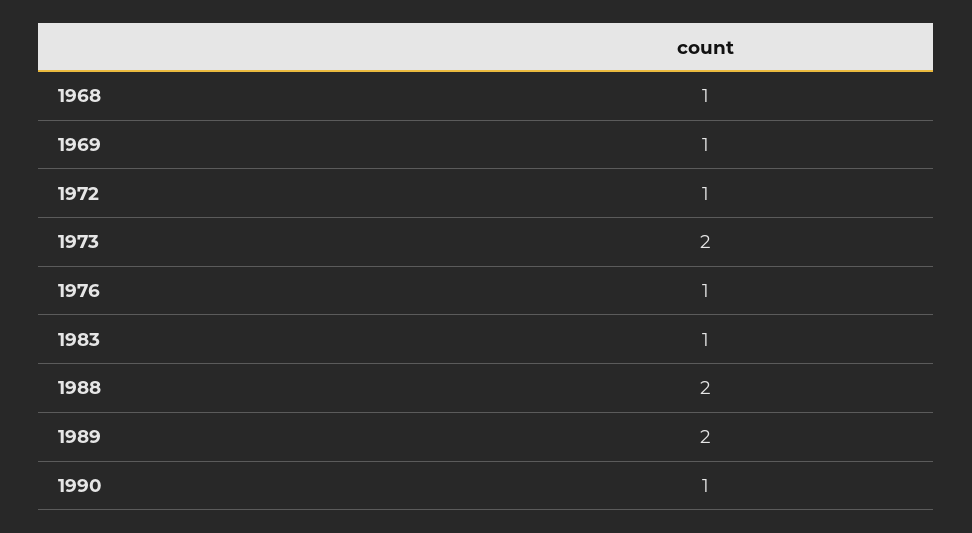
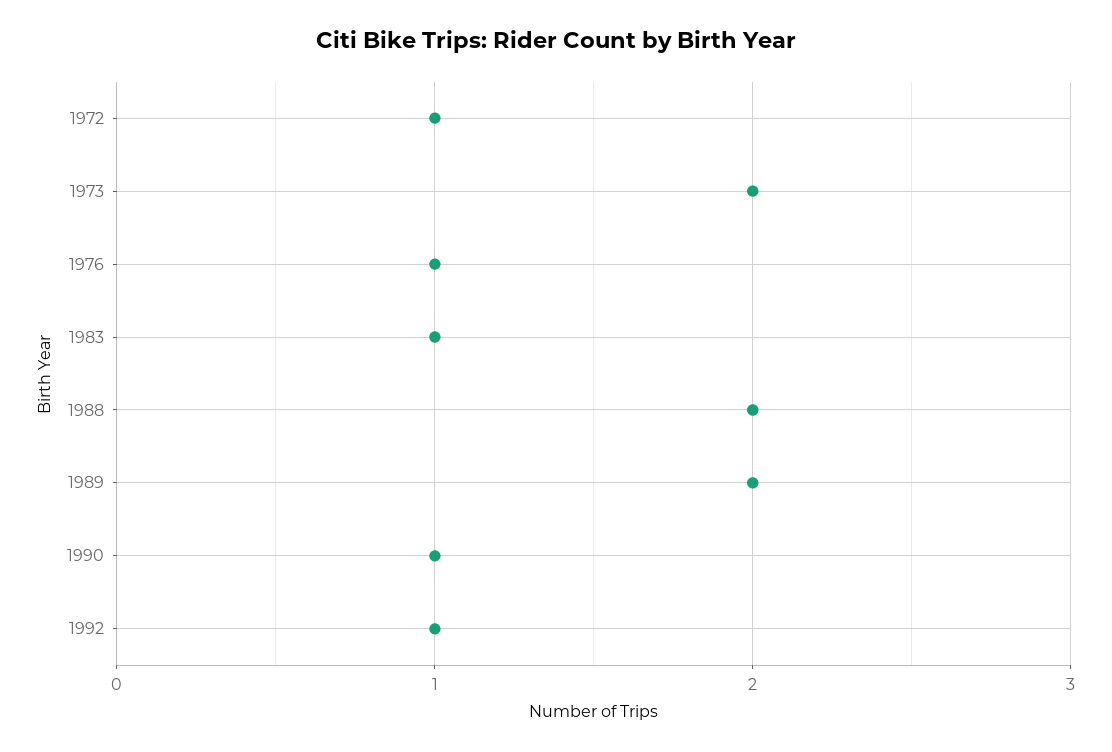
1968: 1 -> none
1969: 1 -> none
1992: none -> 1

